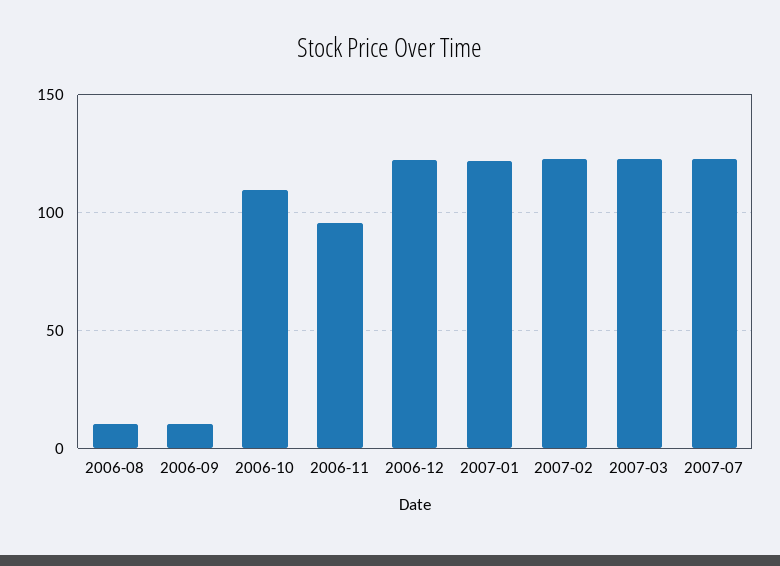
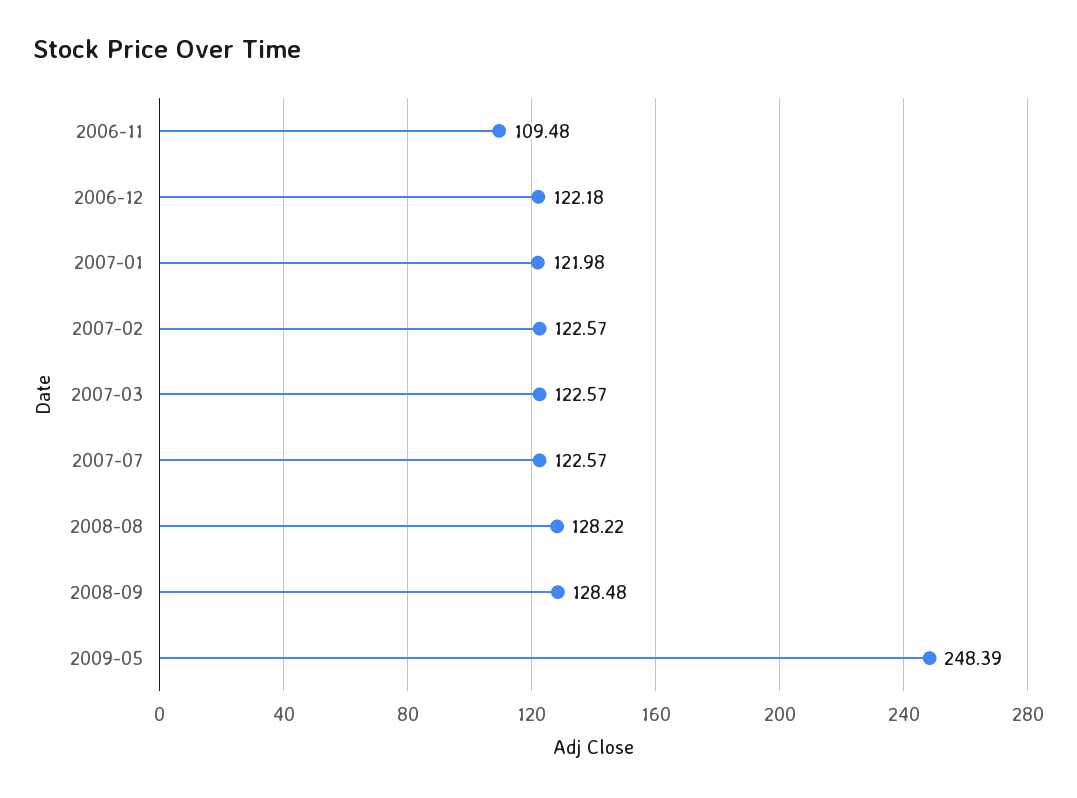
2006-08: 10 -> none
2006-09: 10 -> none
2006-10: 110 -> none
2006-11: 95 -> 109.48
2008-08: none -> 128.22
2008-09: none -> 128.48
2009-05: none -> 248.39

